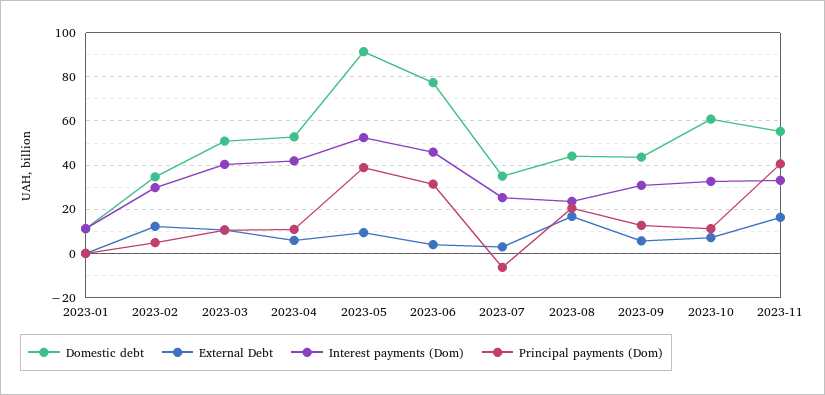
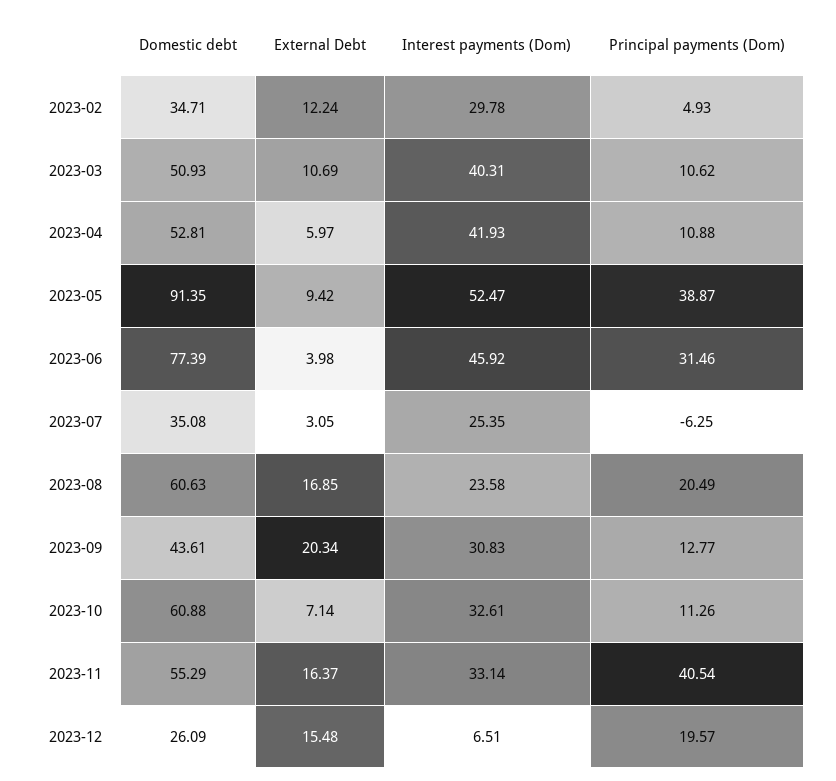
Domestic debt, 2023-01: 10 -> none
External Debt, 2023-01: 0 -> none
Interest payments (Dom), 2023-01: 10 -> none
Principal payments (Dom), 2023-01: 0 -> none
Domestic debt, 2023-08: 45 -> 60.63
External Debt, 2023-09: 5 -> 20.34
Domestic debt, 2023-12: none -> 26.09
External Debt, 2023-12: none -> 15.48
Interest payments (Dom), 2023-12: none -> 6.51
Principal payments (Dom), 2023-12: none -> 19.57

